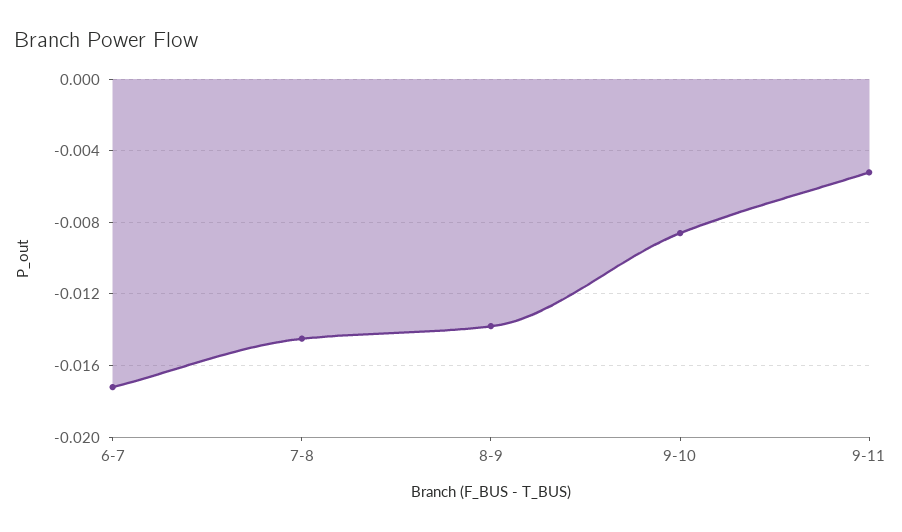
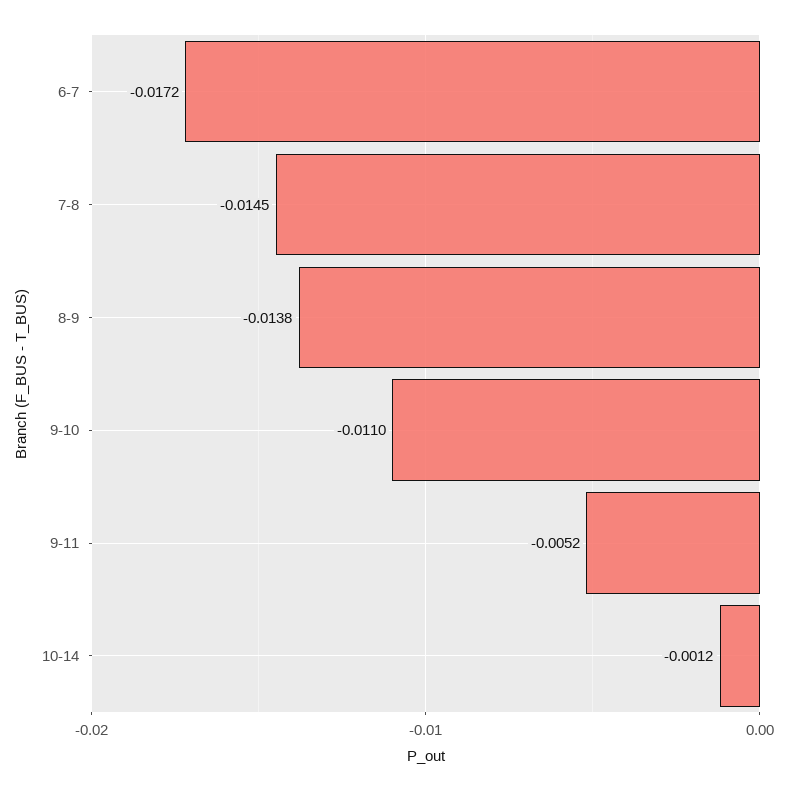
9-10: -0.0085 -> -0.011
10-14: none -> -0.0012

